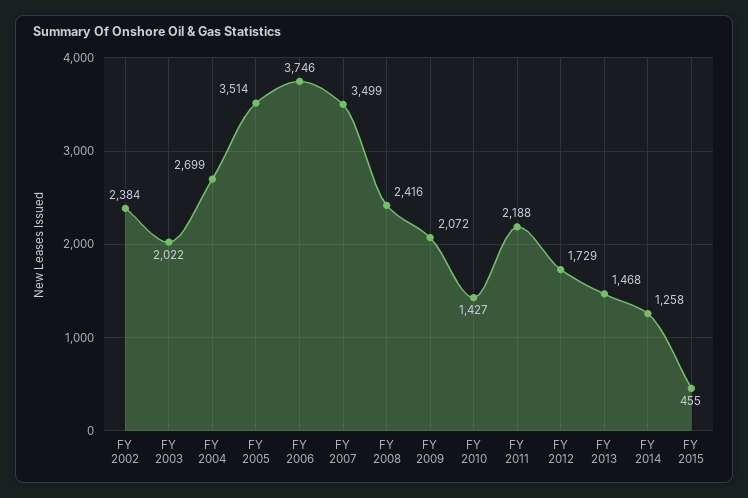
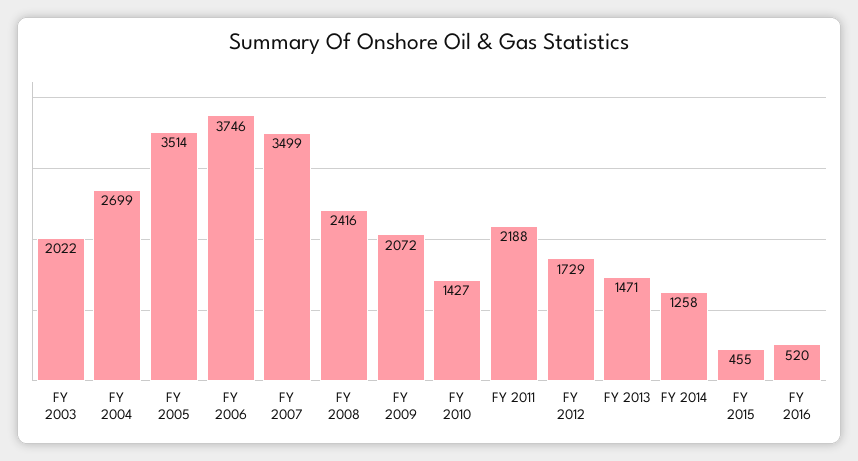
FY 2002: 2384 -> none
FY 2013: 1468 -> 1471
FY 2016: none -> 520

